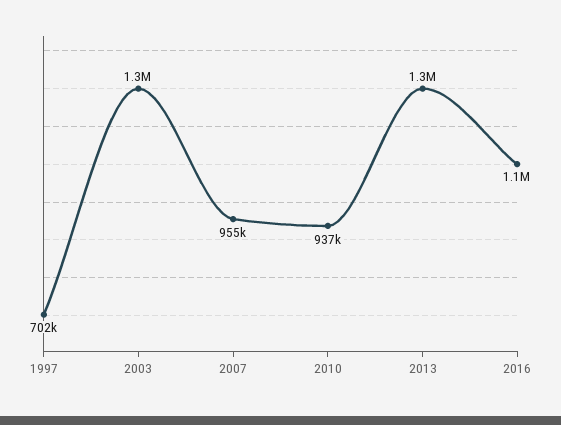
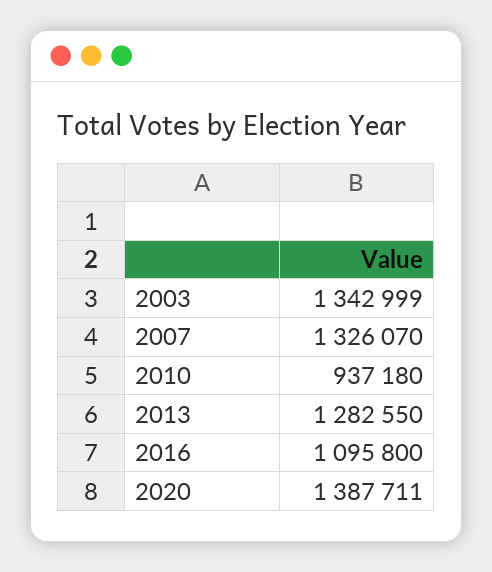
1997: 702000 -> none
2007: 955000 -> 1326070
2020: none -> 1387711

